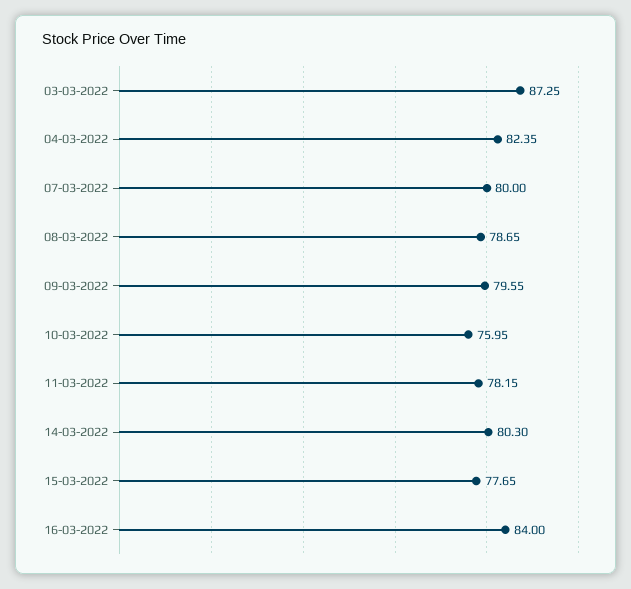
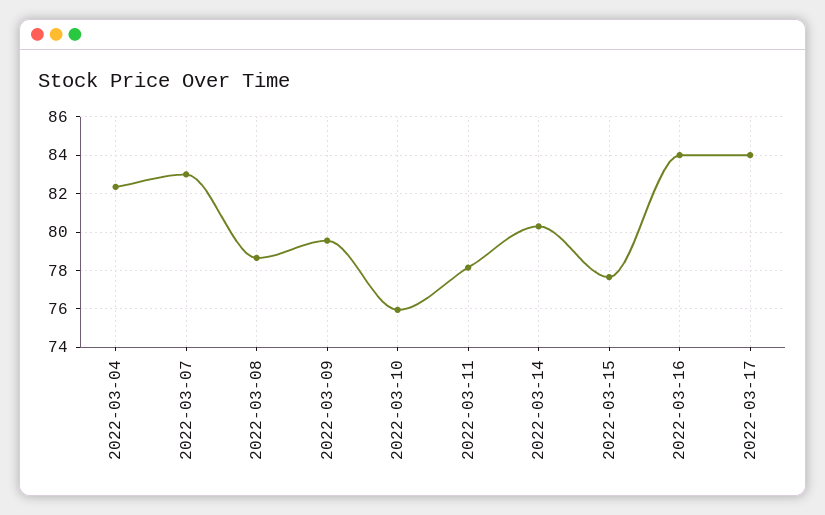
03-03-2022: 87.25 -> none
07-03-2022: 80 -> 83
2022-03-17: none -> 84

